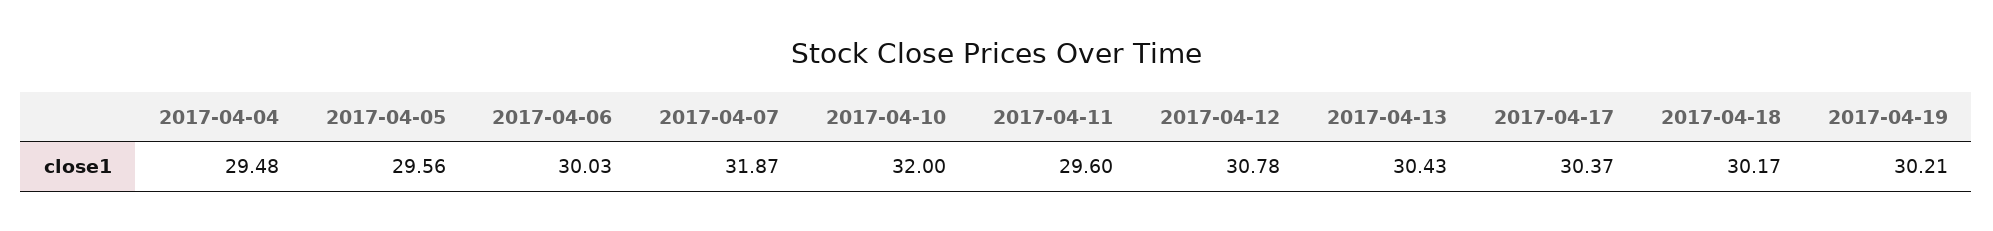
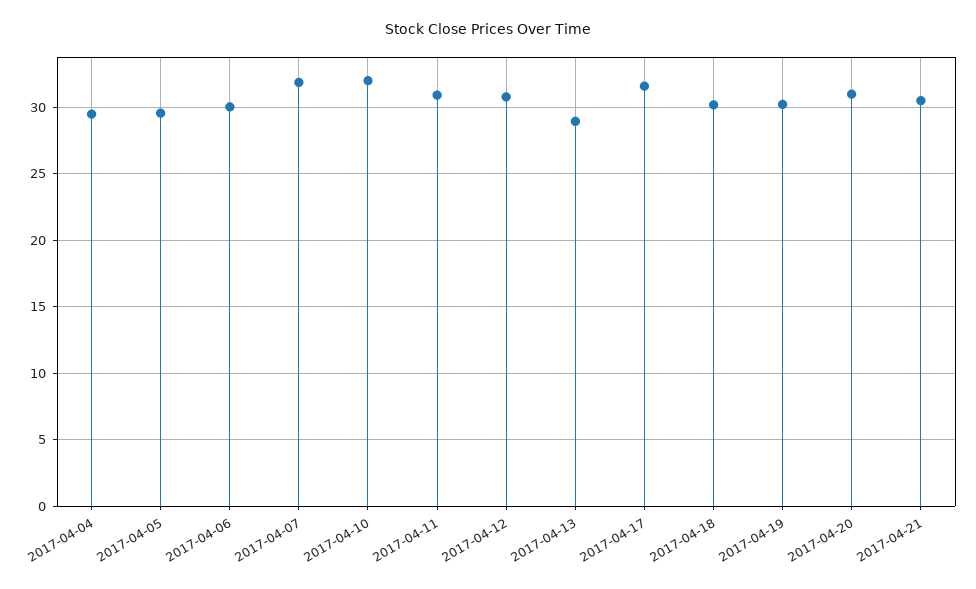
2017-04-11: 29.6 -> 31
2017-04-13: 30.43 -> 29
2017-04-17: 30.37 -> 31.5
2017-04-20: none -> 31
2017-04-21: none -> 30.5

